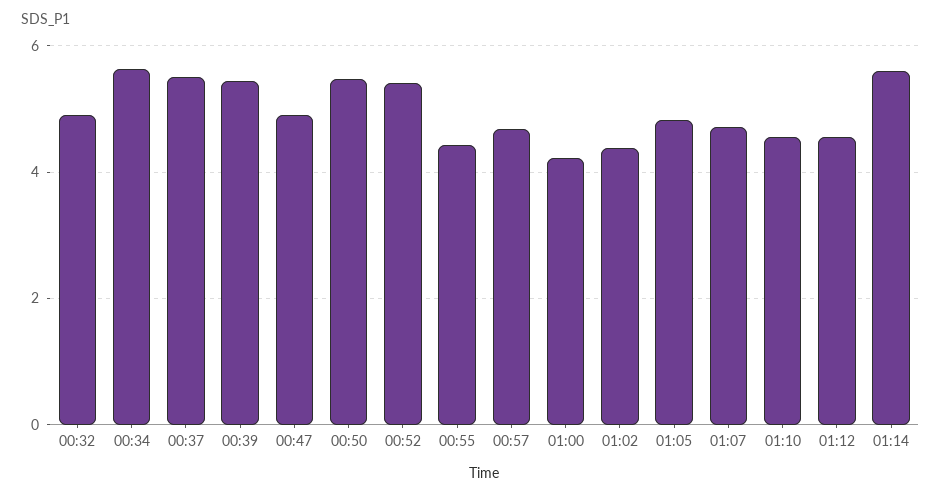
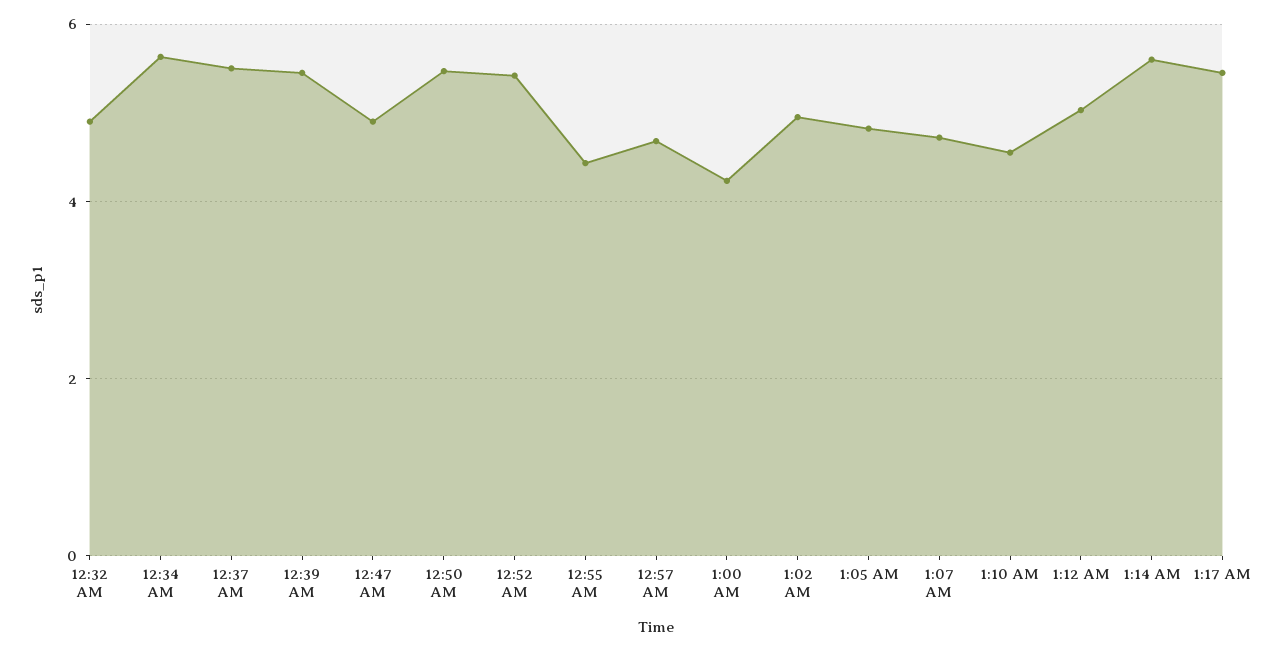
01:02: 4.4 -> 5
01:12: 4.6 -> 5
1:17 AM: none -> 5.4

